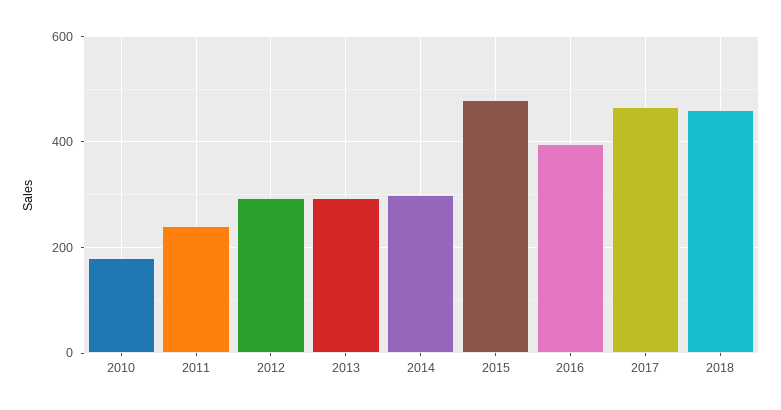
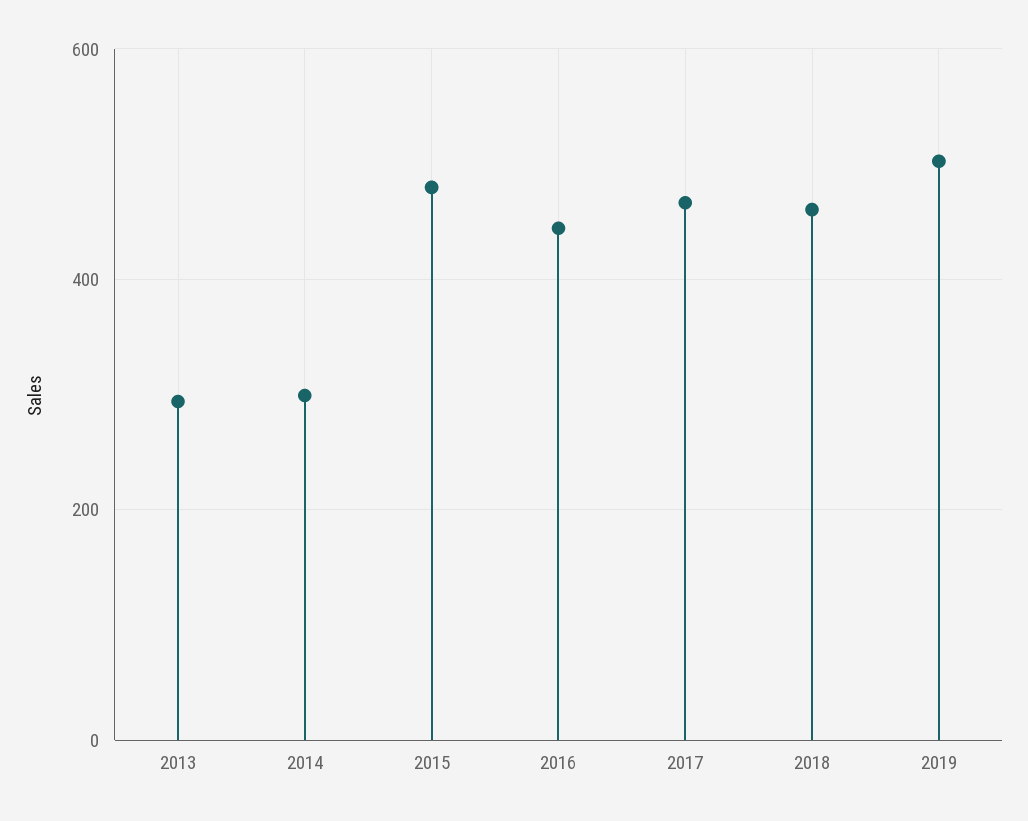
2010: 180 -> none
2011: 240 -> none
2012: 300 -> none
2016: 400 -> 440
2019: none -> 500

